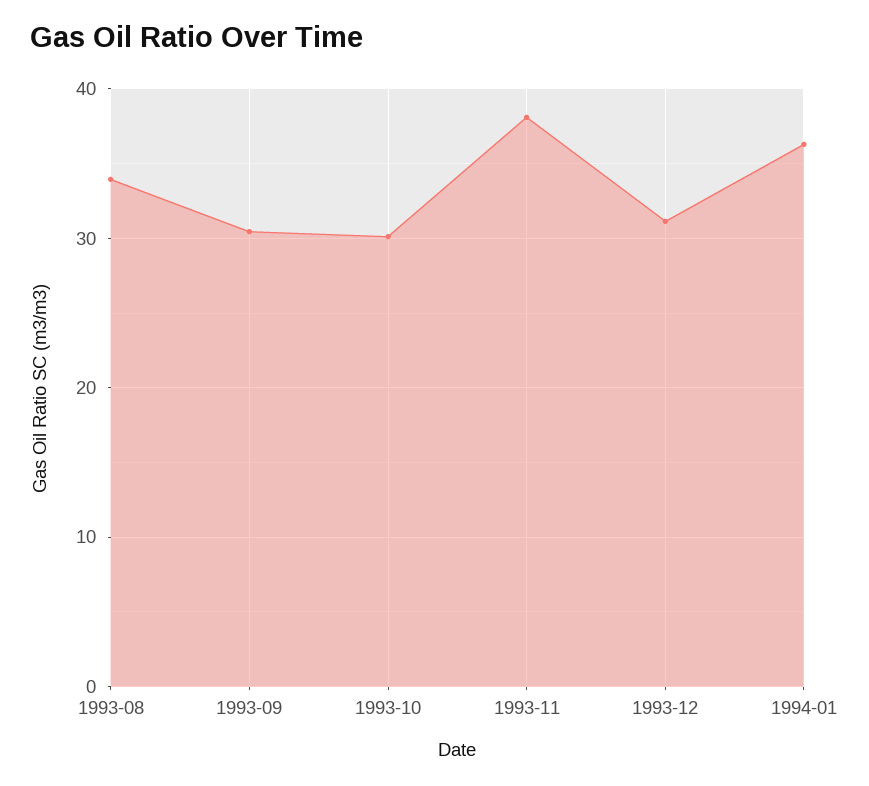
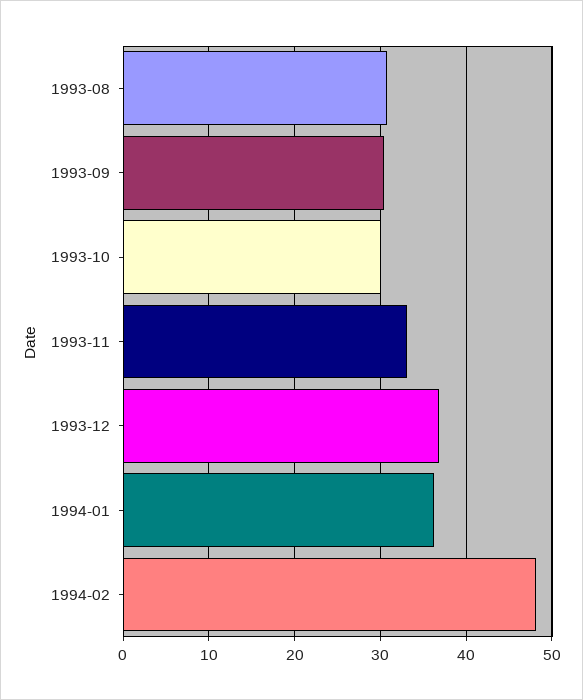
1993-08: 34 -> 31
1993-11: 38 -> 33
1993-12: 31 -> 37
1994-02: none -> 48

